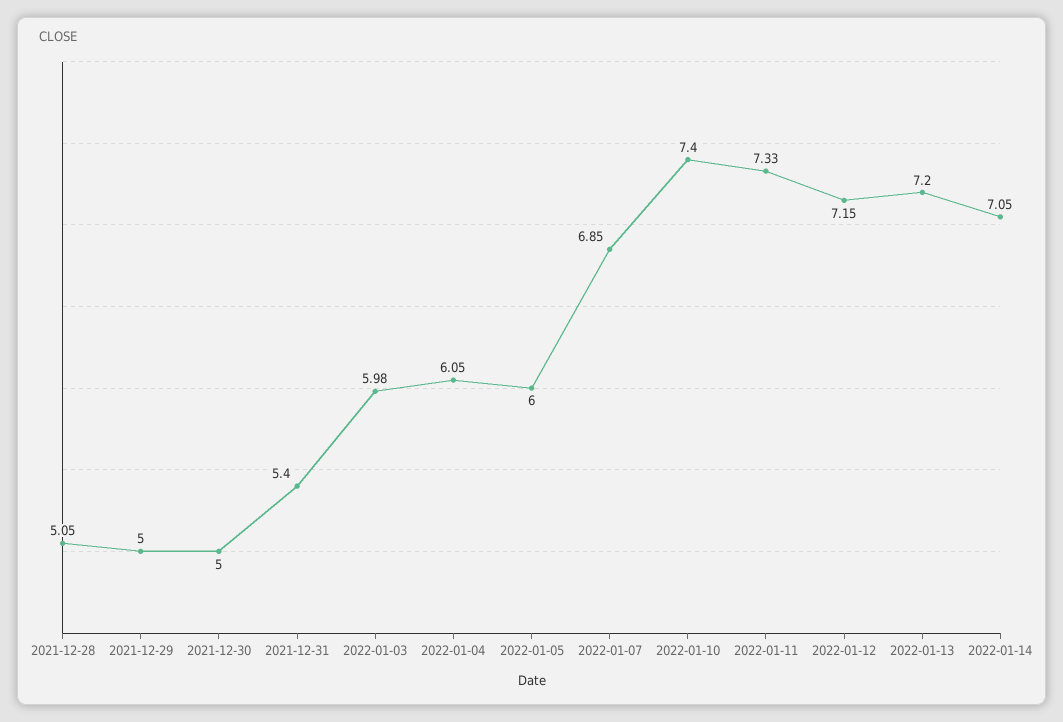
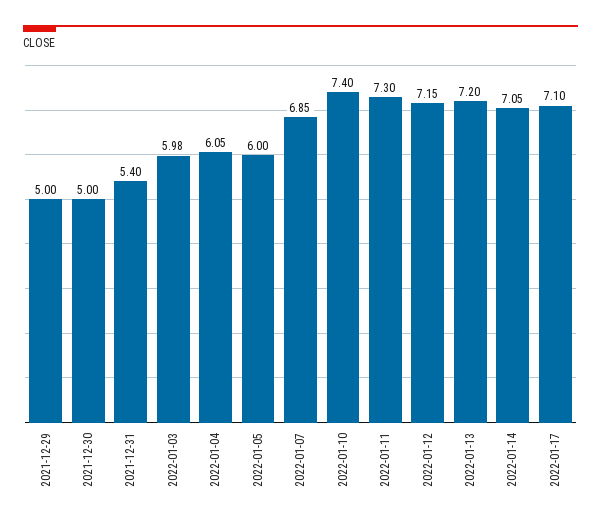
2021-12-28: 5.05 -> none
2022-01-11: 7.33 -> 7.3
2022-01-17: none -> 7.1

